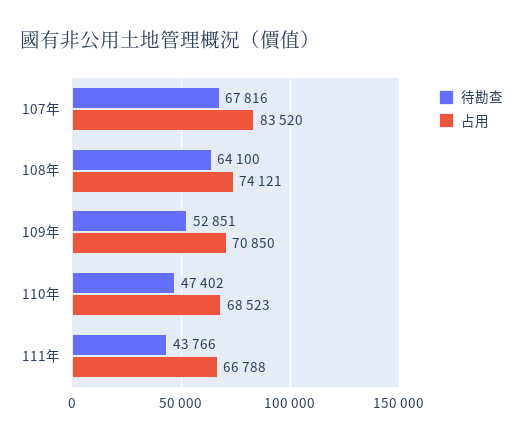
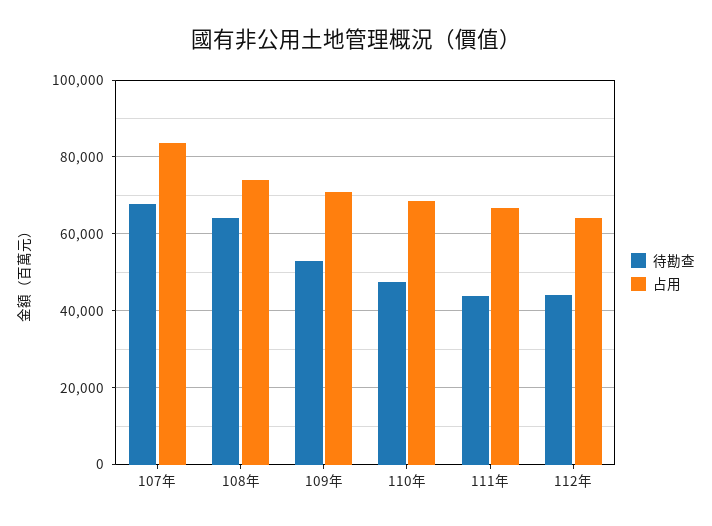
待勘查, 112年: none -> 44000
占用, 112年: none -> 64000

